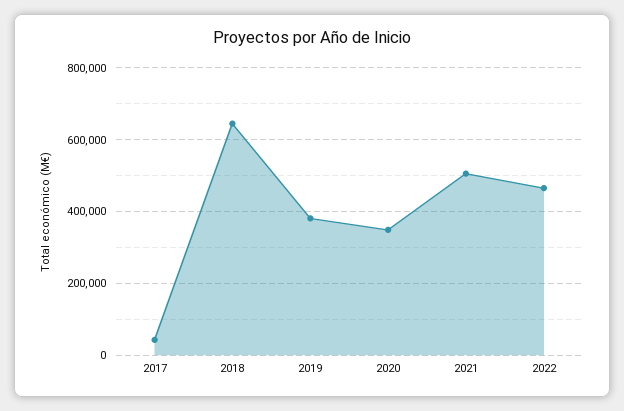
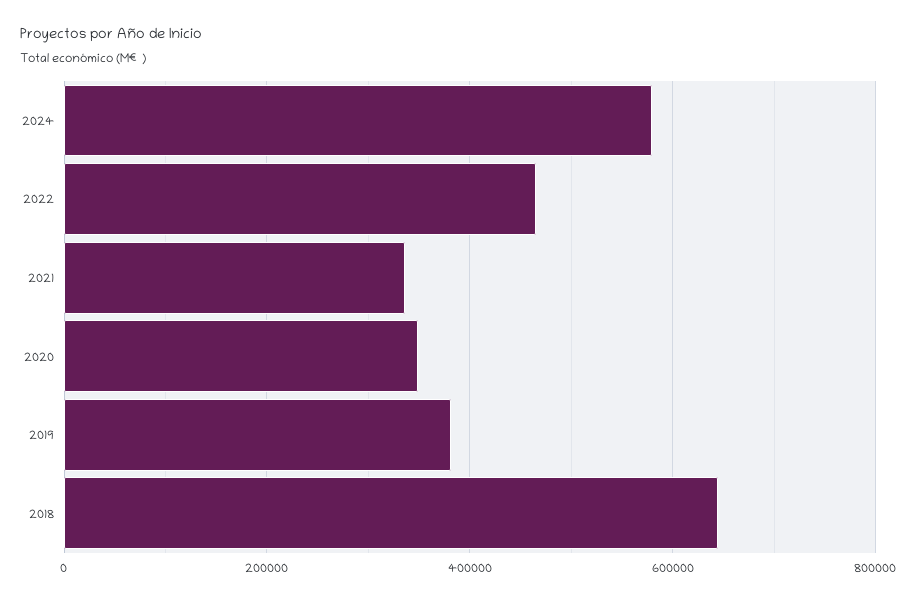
2017: 40000 -> none
2021: 500000 -> 340000
2024: none -> 580000

